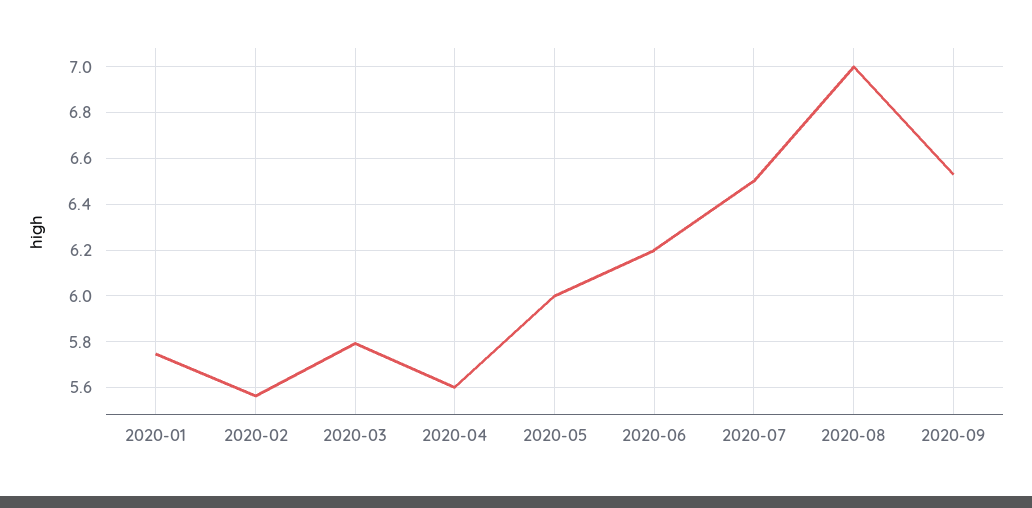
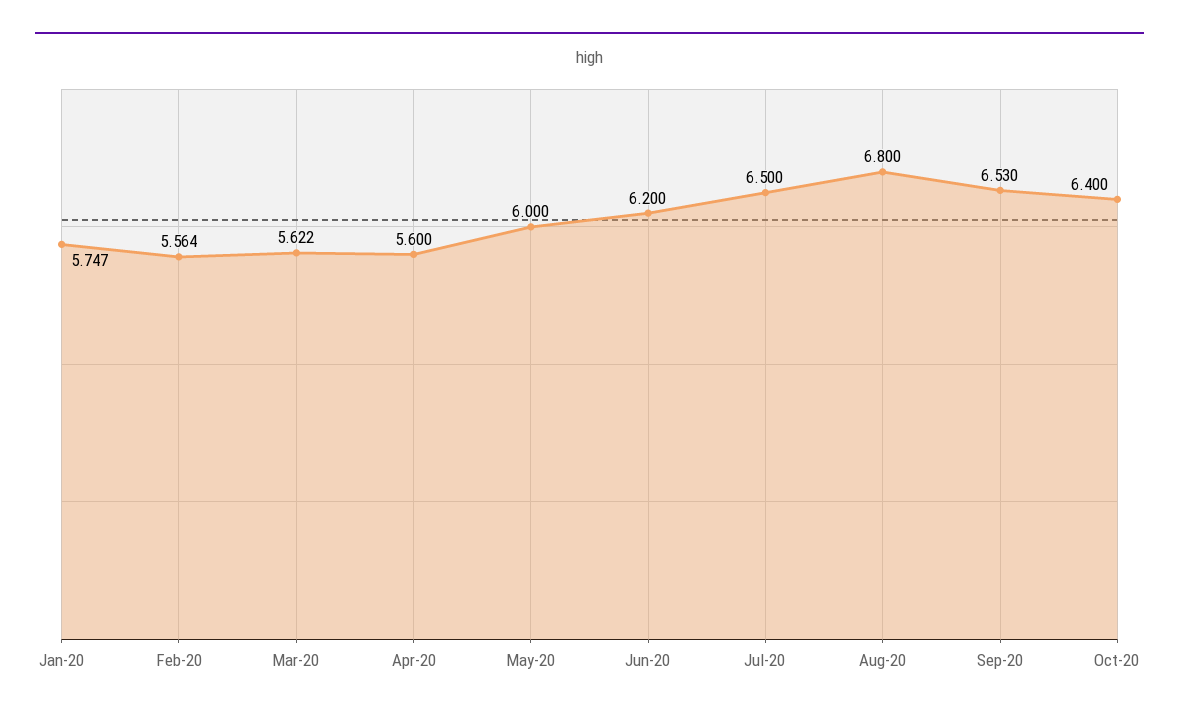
2020-03: 5.8 -> 5.622
2020-08: 7 -> 6.8
Oct-20: none -> 6.4

